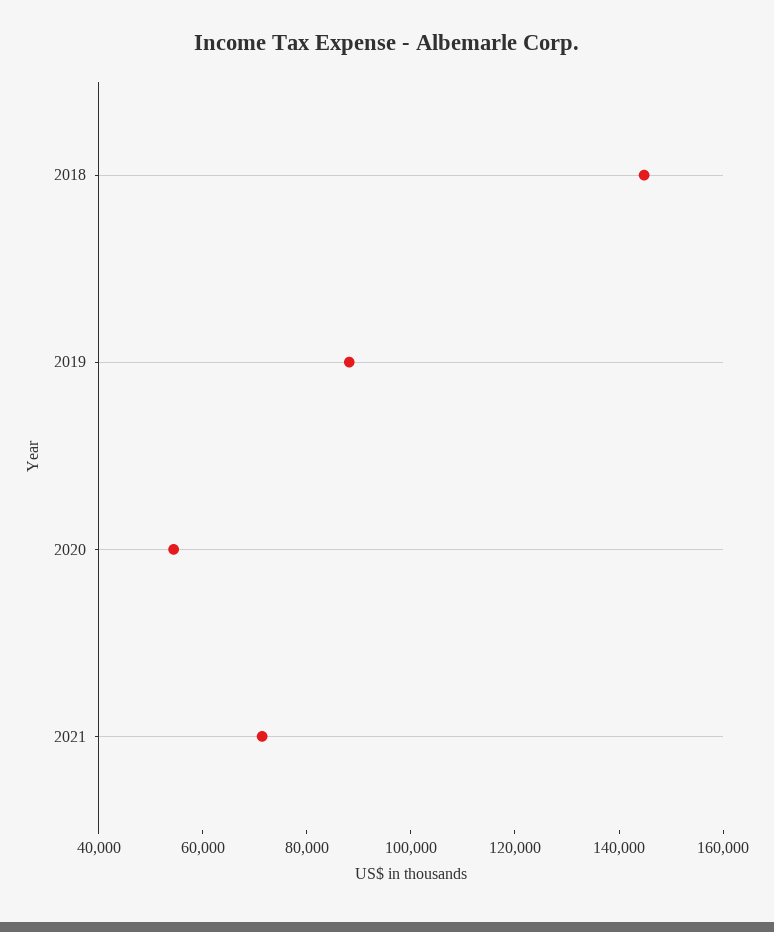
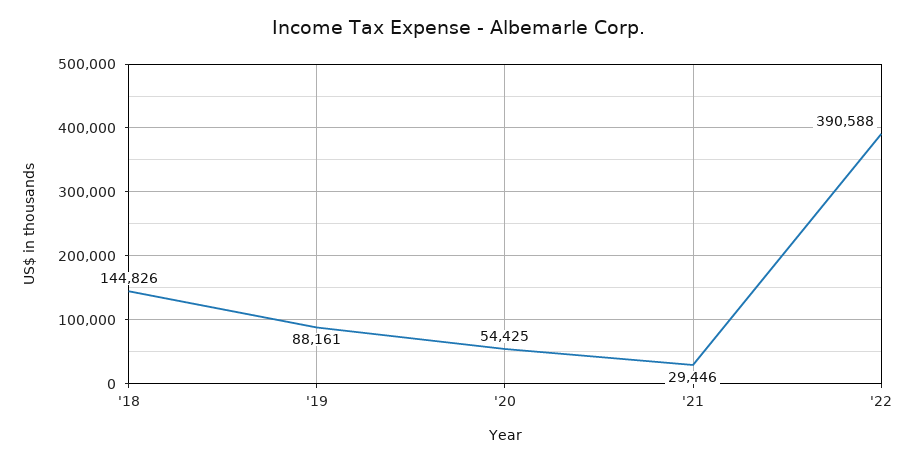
2021: 70000 -> 29446
'22: none -> 390588

